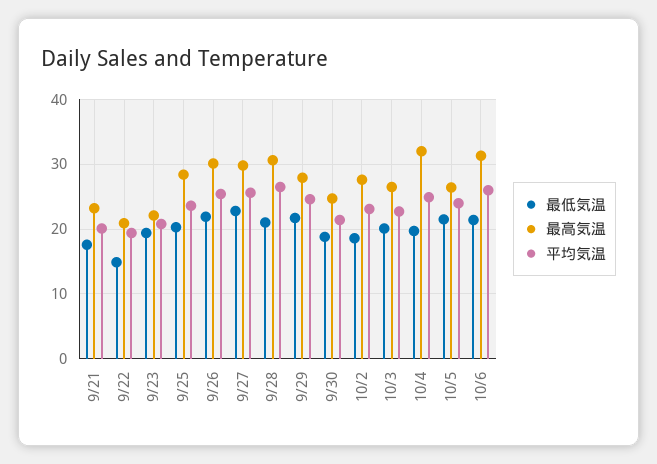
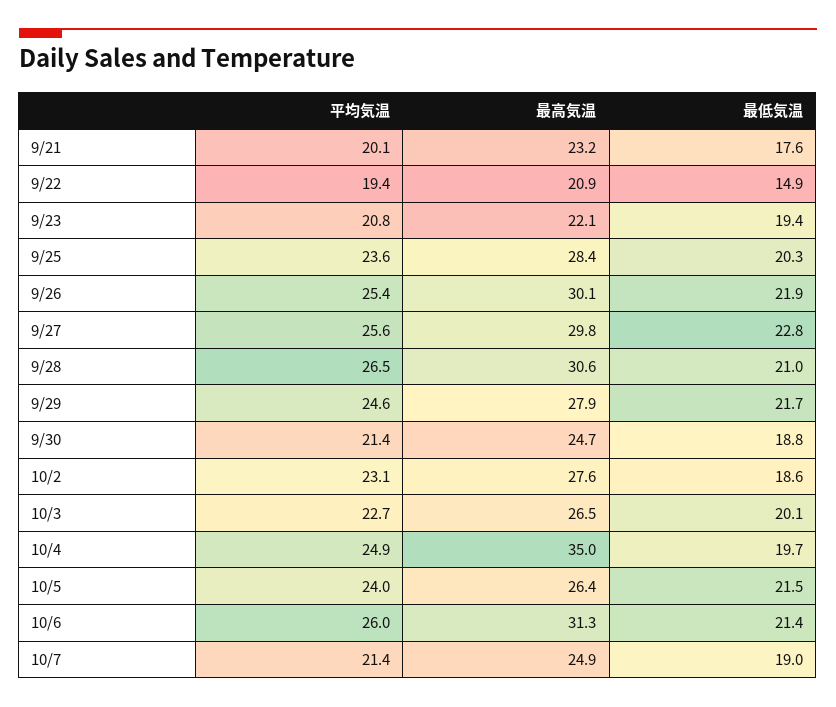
最高気温, 10/4: 32 -> 35
平均気温, 10/7: none -> 21.4
最高気温, 10/7: none -> 24.9
最低気温, 10/7: none -> 19

